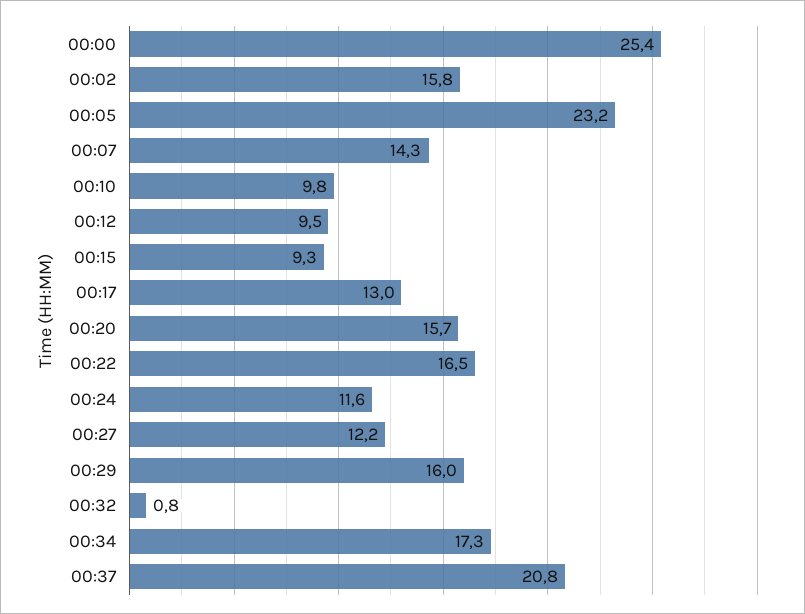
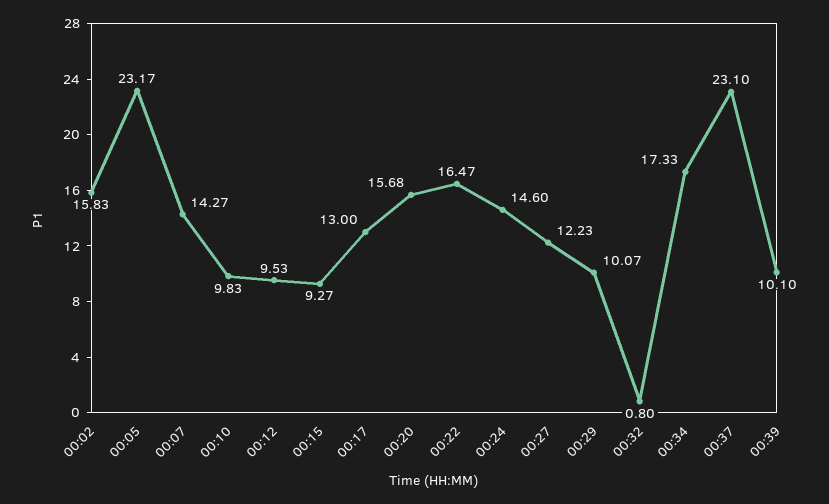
00:00: 25.4 -> none
00:24: 11.6 -> 14.6
00:29: 16 -> 10.07
00:37: 20.8 -> 23.1
00:39: none -> 10.1

